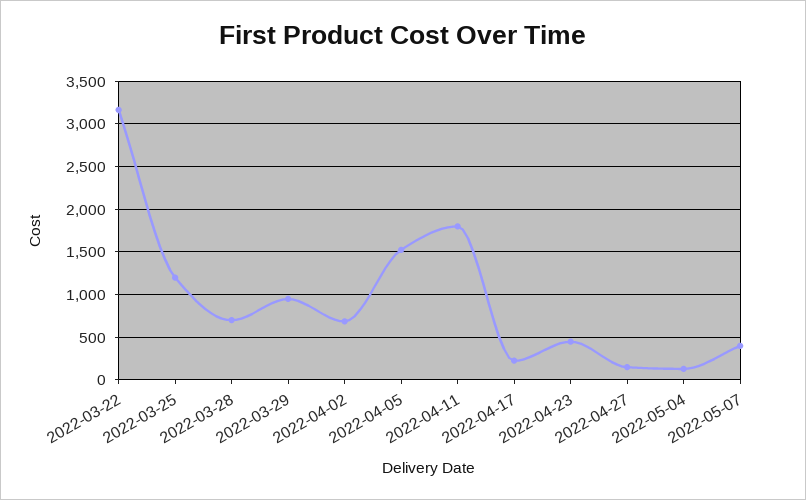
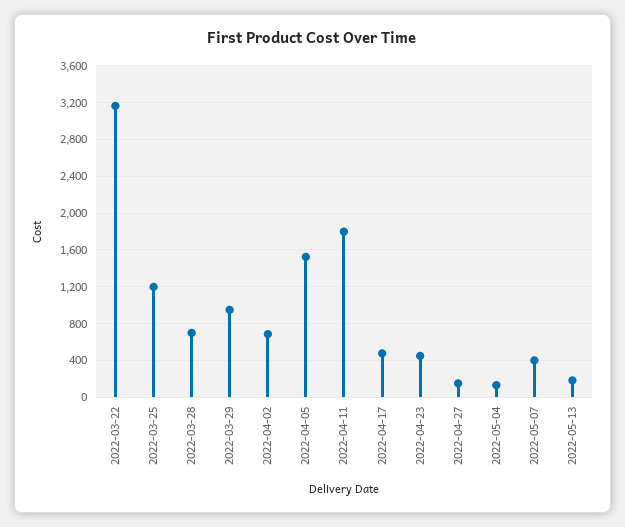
2022-04-17: 200 -> 500
2022-05-13: none -> 200

